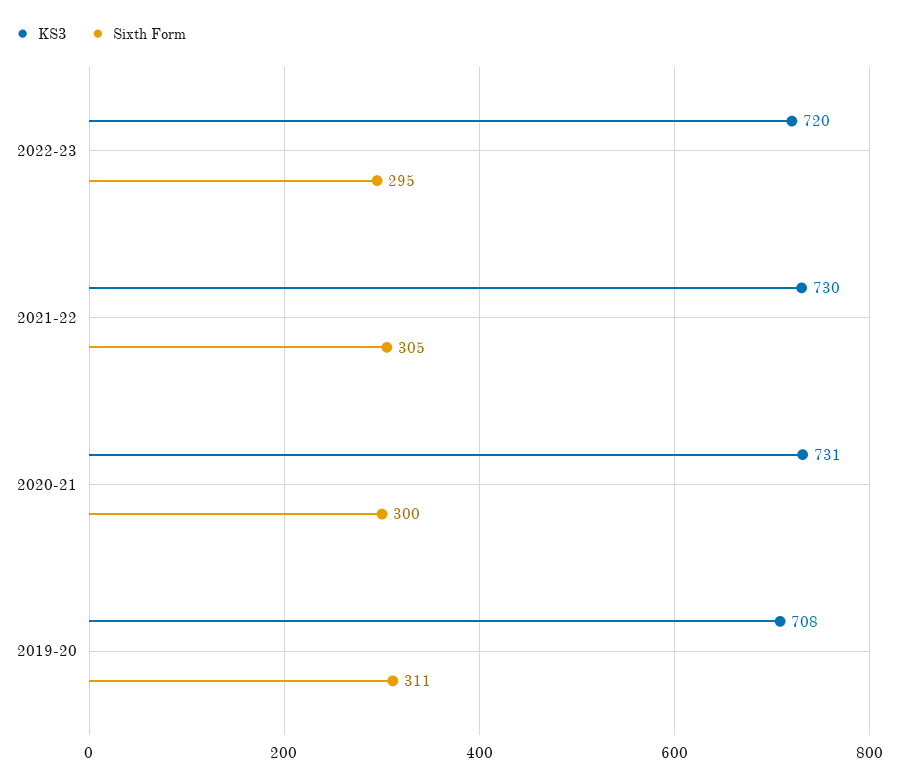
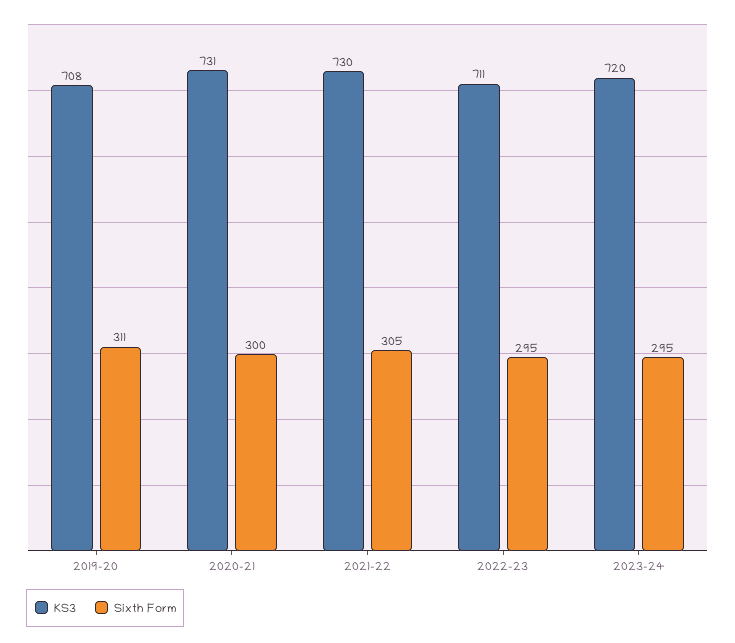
KS3, 2022-23: 720 -> 711
KS3, 2023-24: none -> 720
Sixth Form, 2023-24: none -> 295

